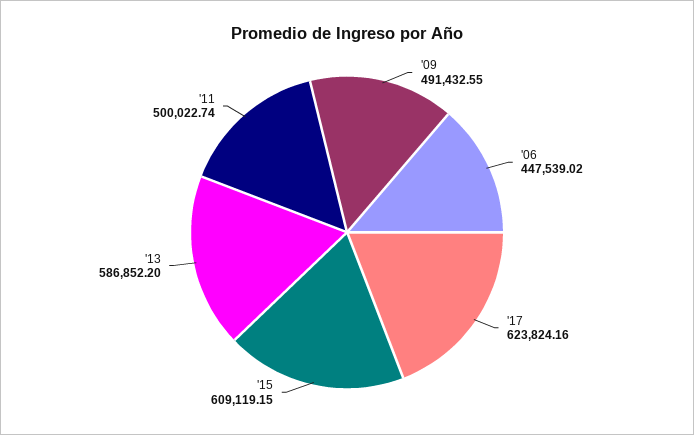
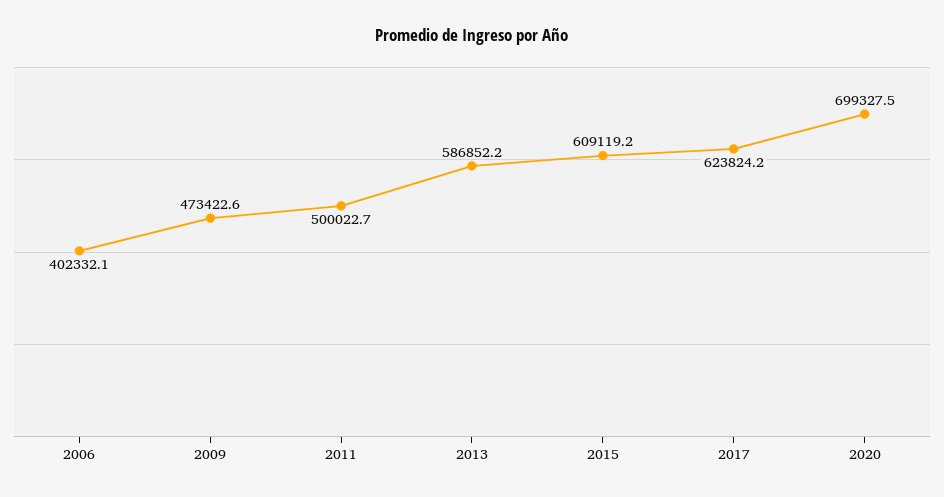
'09: 491432.55 -> 473422.6
'06: 447539.02 -> 402332.1
2020: none -> 699327.5

